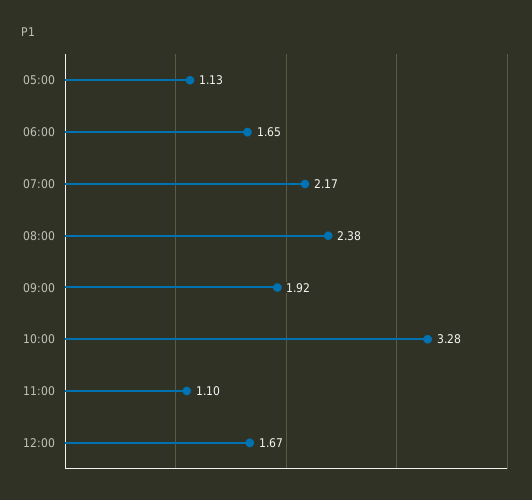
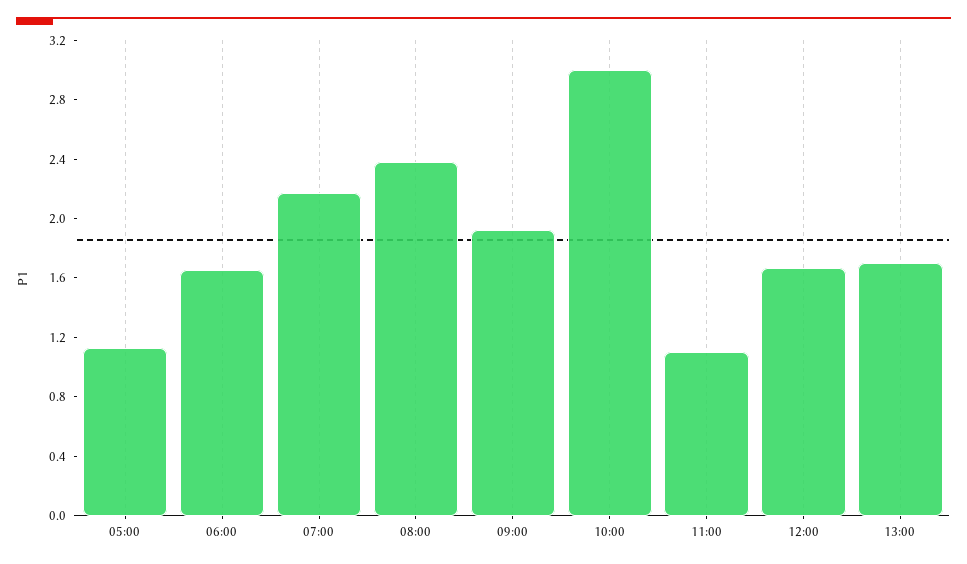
10:00: 3.28 -> 3
13:00: none -> 1.7

